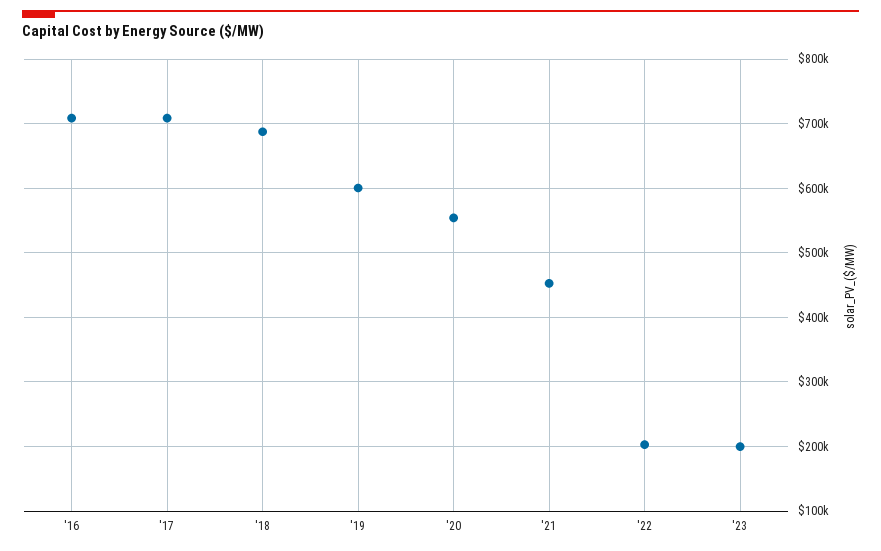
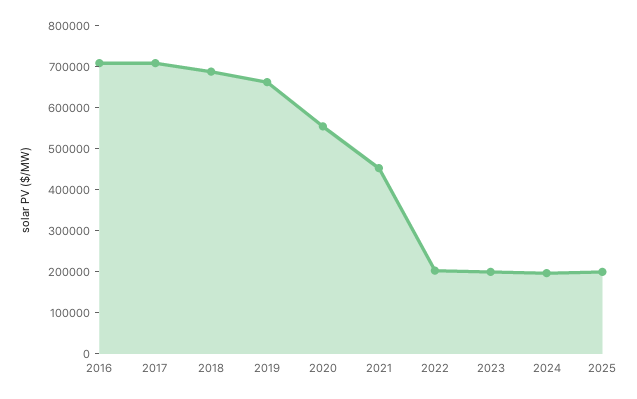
'19: 600000 -> 660000
2024: none -> 200000
2025: none -> 200000

